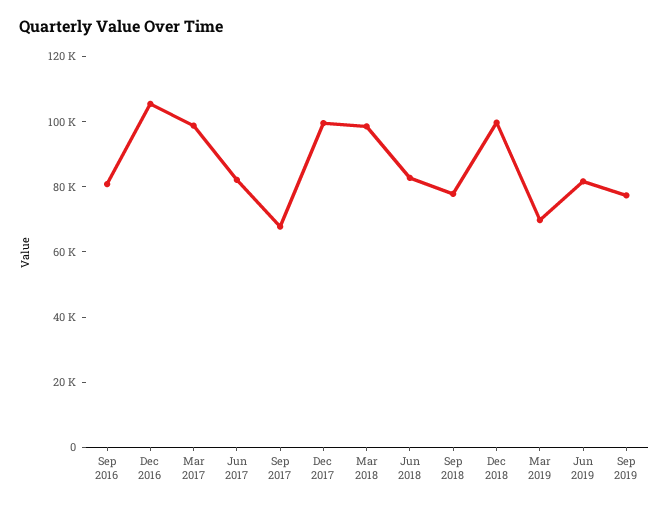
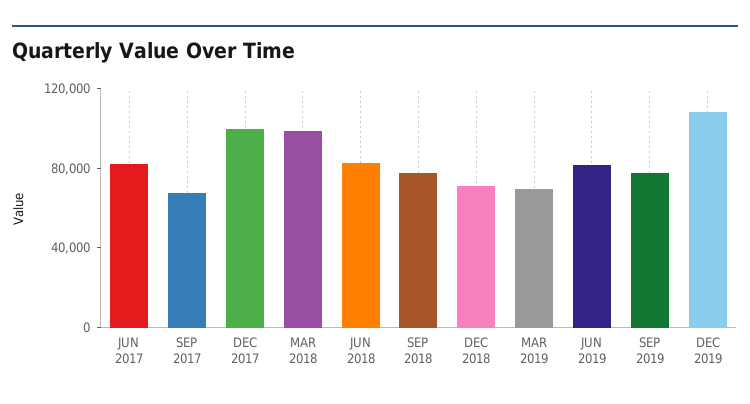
Sep 2016: 80000 -> none
Dec 2016: 105000 -> none
Mar 2017: 100000 -> none
Dec 2018: 100000 -> 70000
DEC 2019: none -> 110000

